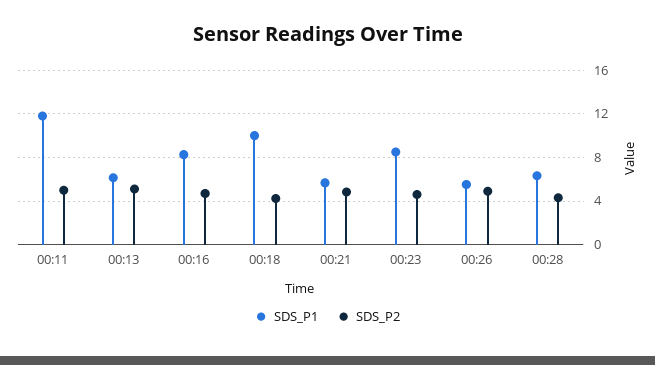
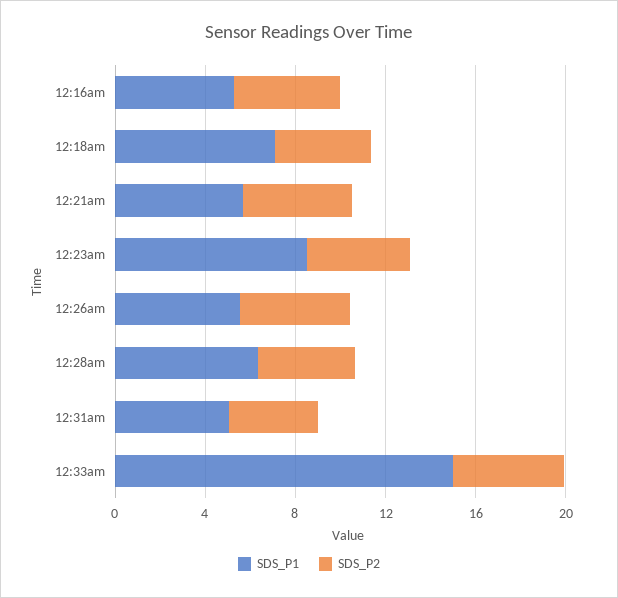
SDS_P1, 00:11: 12 -> none
SDS_P2, 00:11: 5 -> none
SDS_P1, 00:13: 6 -> none
SDS_P2, 00:13: 5 -> none
SDS_P1, 00:16: 8 -> 5
SDS_P1, 00:18: 10 -> 7
SDS_P1, 12:31am: none -> 5
SDS_P2, 12:31am: none -> 4
SDS_P1, 12:33am: none -> 15
SDS_P2, 12:33am: none -> 5

